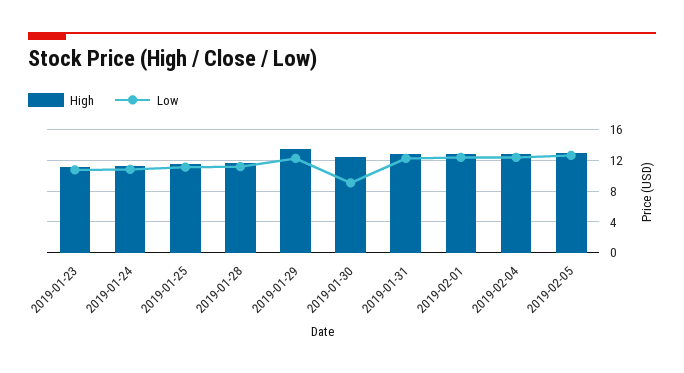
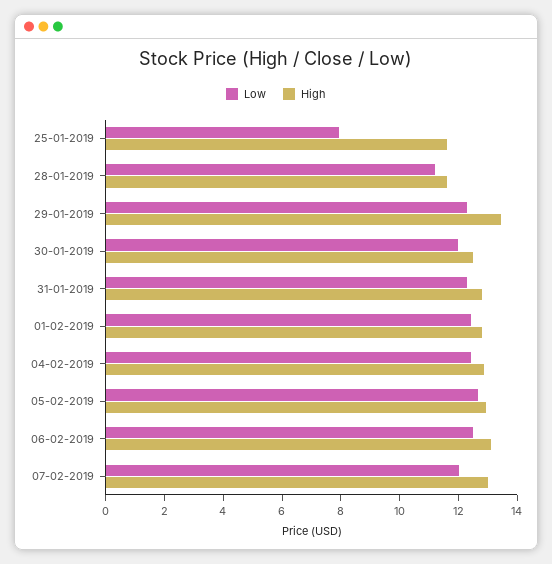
High, 2019-01-23: 11 -> none
Low, 2019-01-23: 11 -> none
High, 2019-01-24: 11 -> none
Low, 2019-01-24: 11 -> none
Low, 2019-01-25: 11 -> 8
Low, 2019-01-30: 9 -> 12
Low, 06-02-2019: none -> 12.5
High, 06-02-2019: none -> 13
Low, 07-02-2019: none -> 12
High, 07-02-2019: none -> 13

